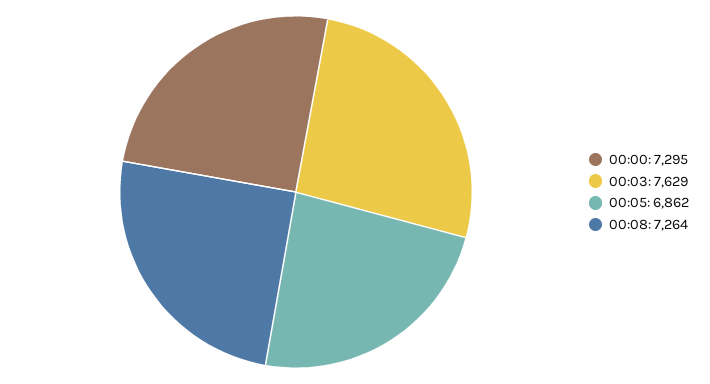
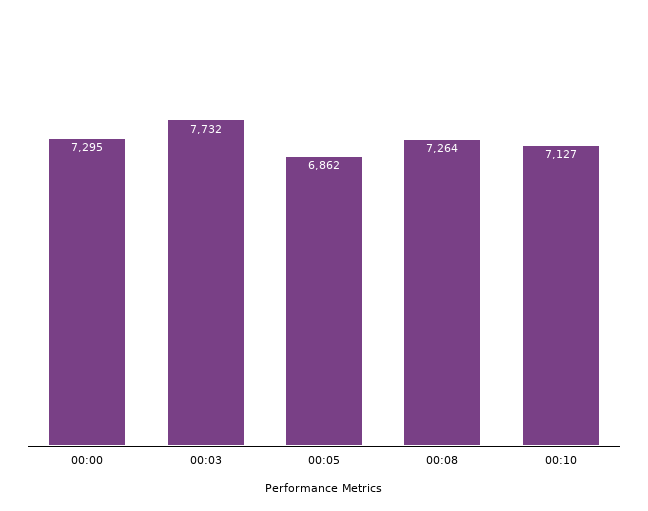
00:03: 7629 -> 7732
00:10: none -> 7127

